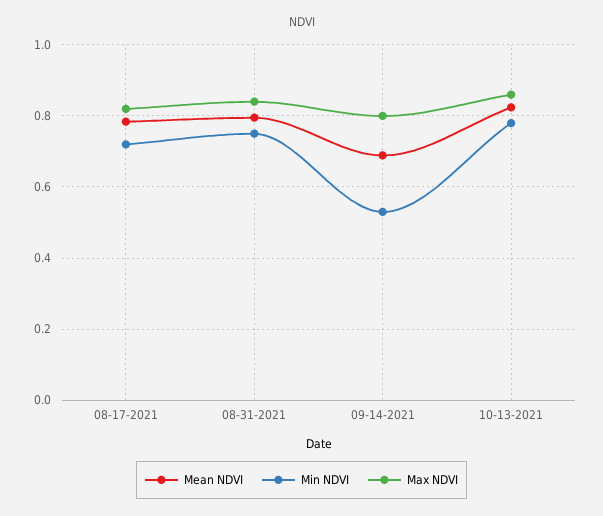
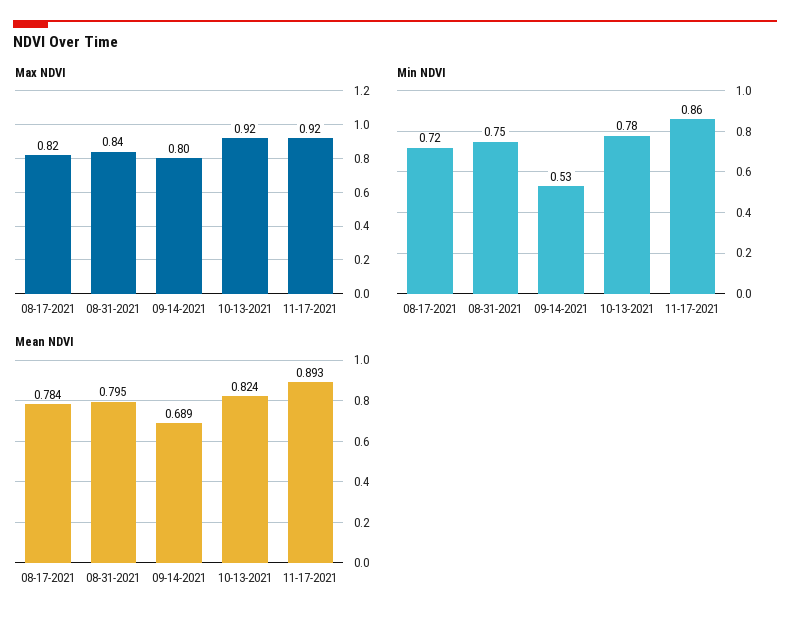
Max NDVI, 10-13-2021: 0.86 -> 0.92
Max NDVI, 11-17-2021: none -> 0.92
Min NDVI, 11-17-2021: none -> 0.86
Mean NDVI, 11-17-2021: none -> 0.893

